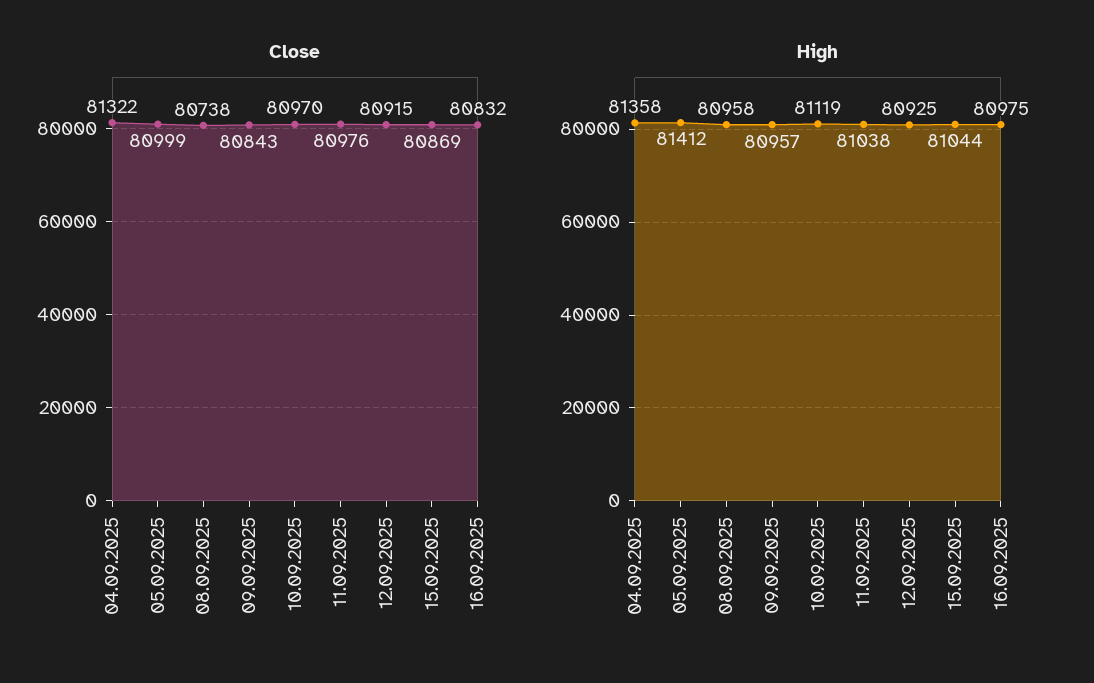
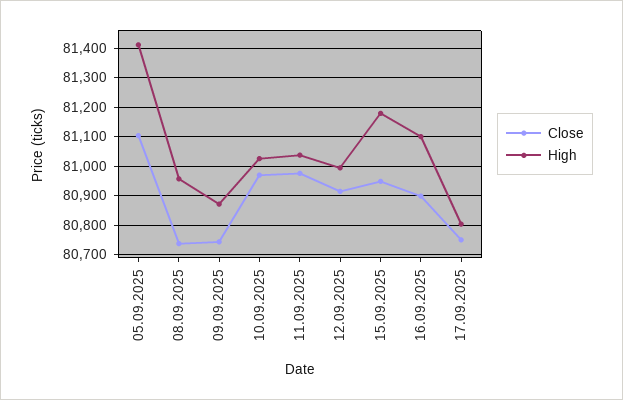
Close, 04.09.2025: 81322 -> none
Close, 05.09.2025: 80999 -> 81100
Close, 09.09.2025: 80843 -> 80750
Close, 15.09.2025: 80869 -> 80950
Close, 16.09.2025: 80832 -> 80900
High, 04.09.2025: 81358 -> none
High, 09.09.2025: 80957 -> 80875
High, 10.09.2025: 81119 -> 81025
High, 12.09.2025: 80925 -> 81000
High, 15.09.2025: 81044 -> 81175
High, 16.09.2025: 80975 -> 81100
Close, 17.09.2025: none -> 80750
High, 17.09.2025: none -> 80800

